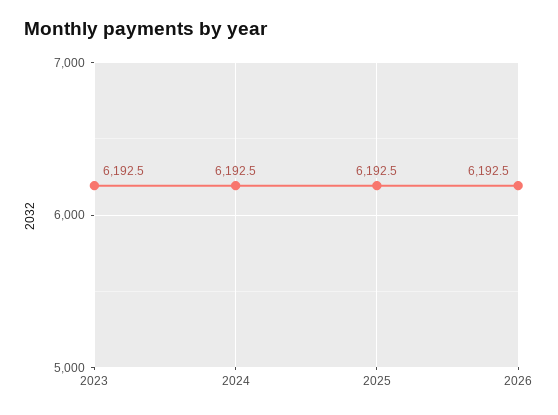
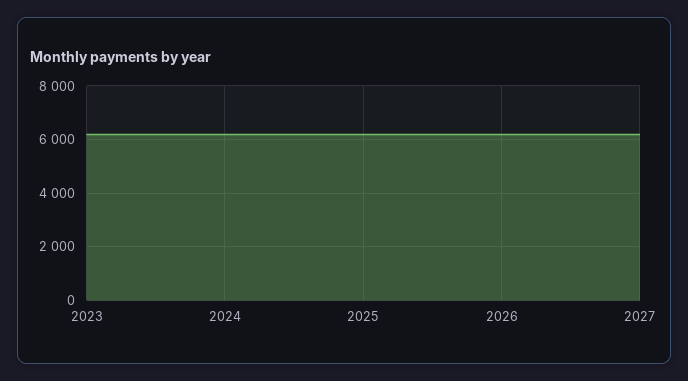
2027: none -> 6250

